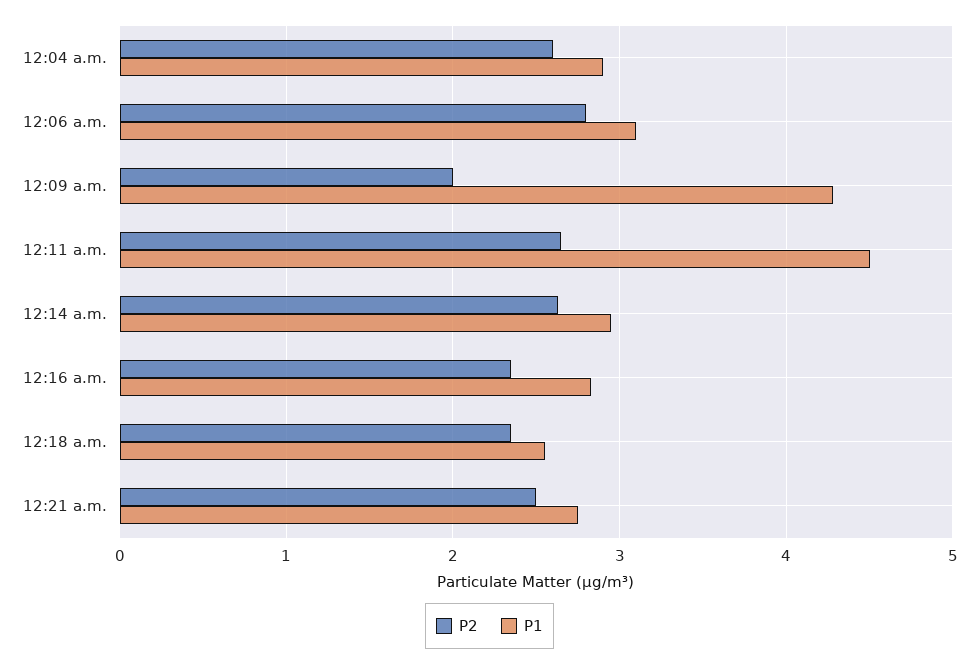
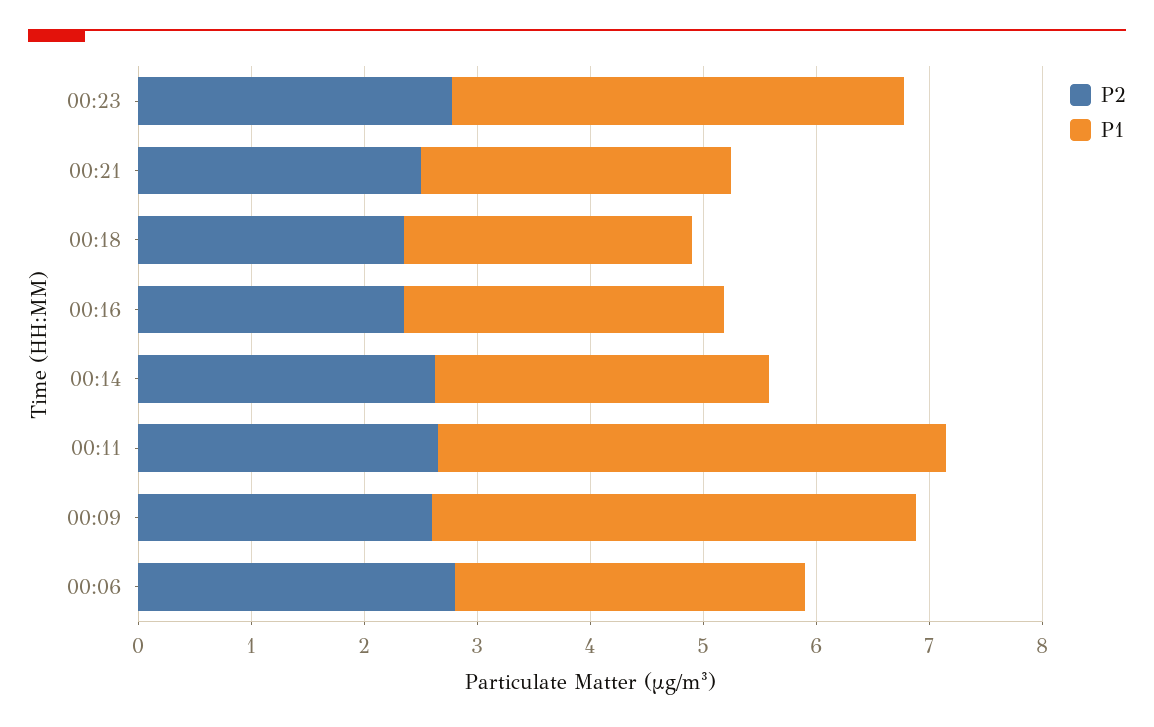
P2, 12:04 a.m.: 2.6 -> none
P1, 12:04 a.m.: 2.9 -> none
P2, 12:09 a.m.: 2 -> 2.6
P2, 00:23: none -> 2.8
P1, 00:23: none -> 4

